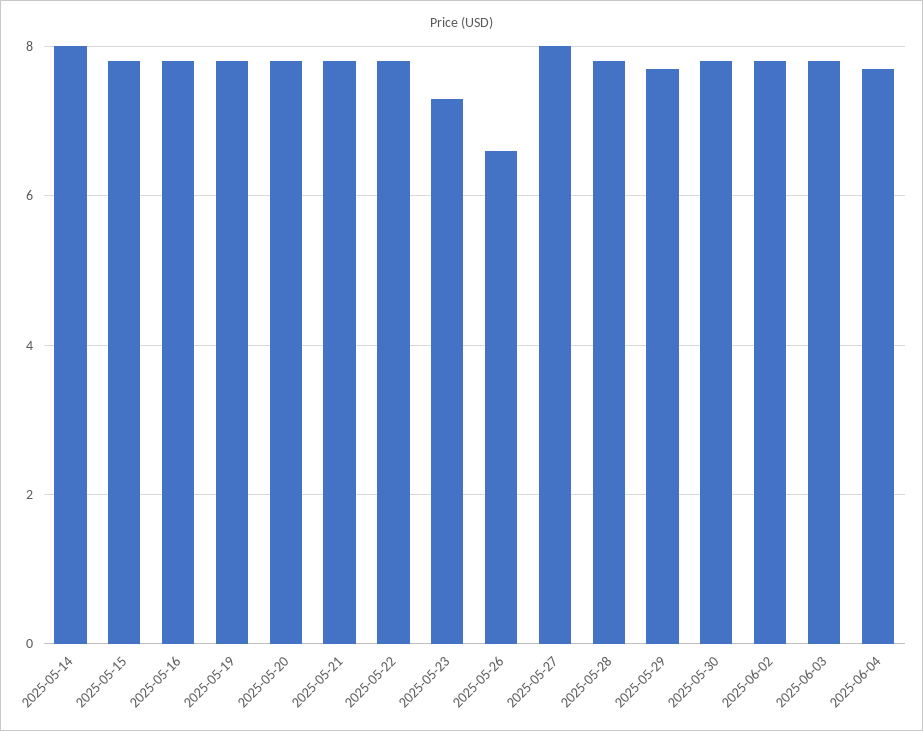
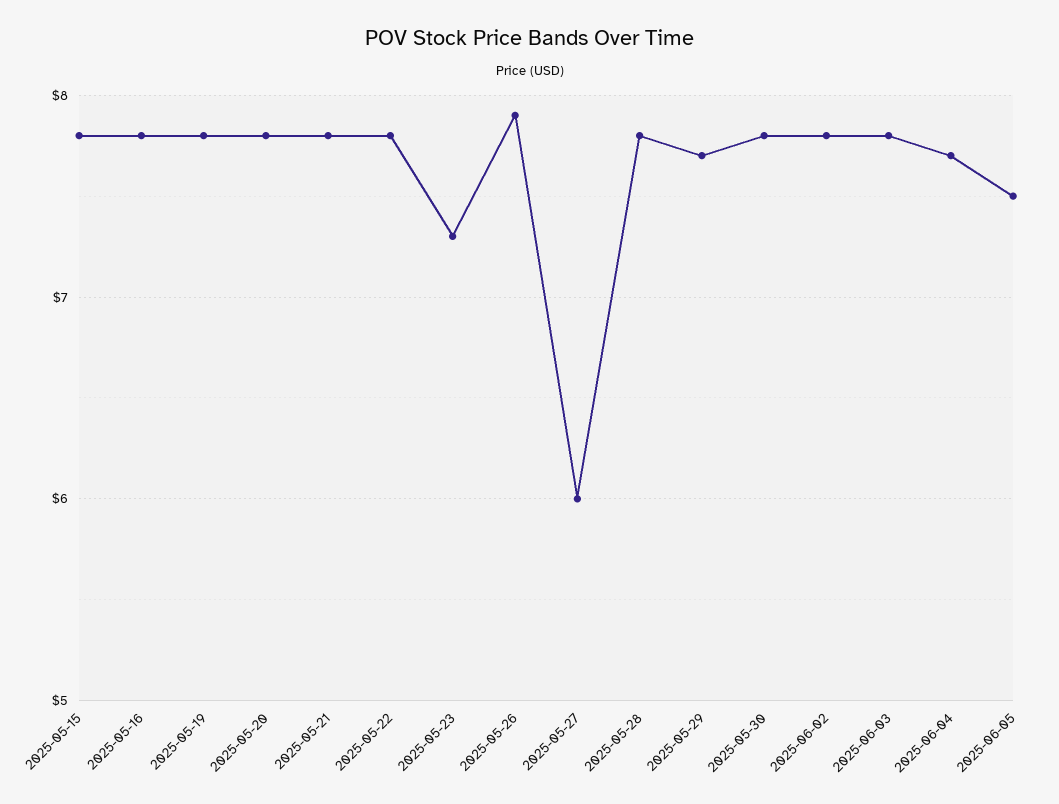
2025-05-14: 8 -> none
2025-05-26: 6.5 -> 7.9
2025-05-27: 8 -> 6
2025-06-05: none -> 7.5

